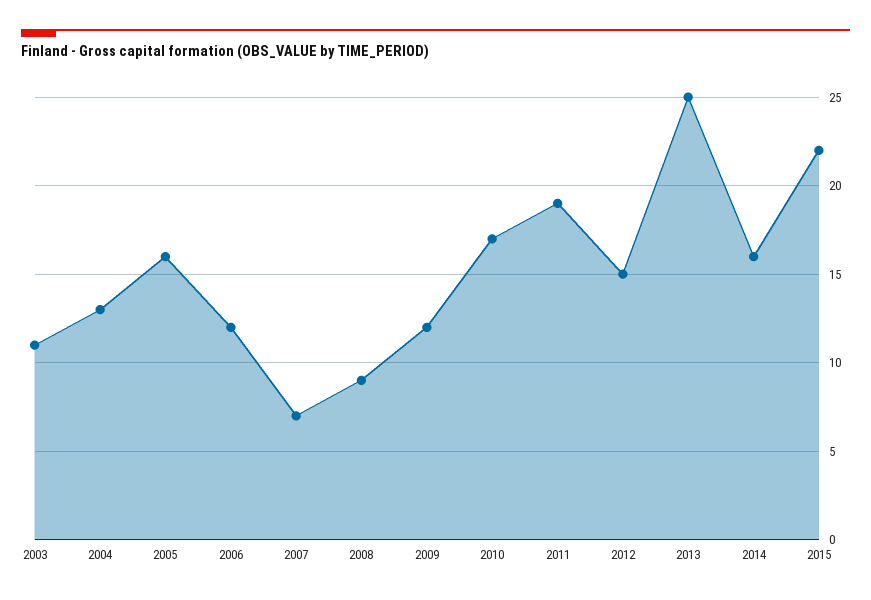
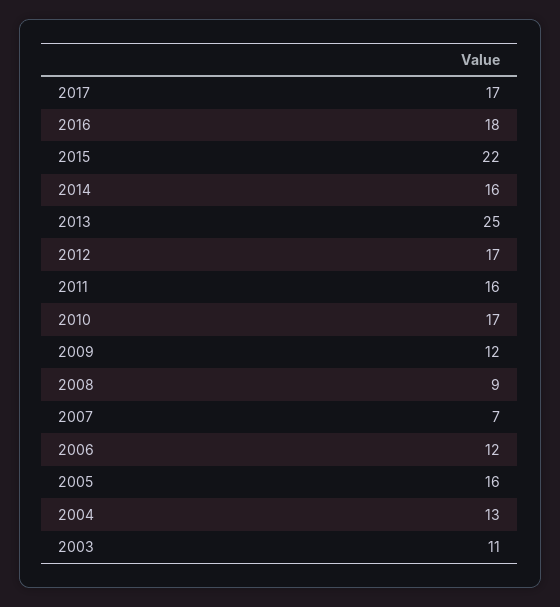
2011: 19 -> 16
2012: 15 -> 17
2017: none -> 17
2016: none -> 18

